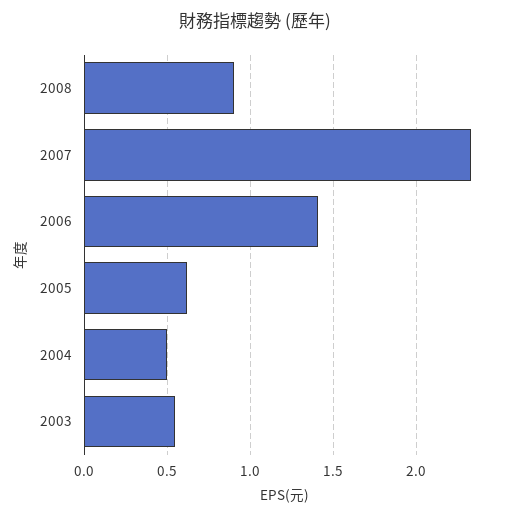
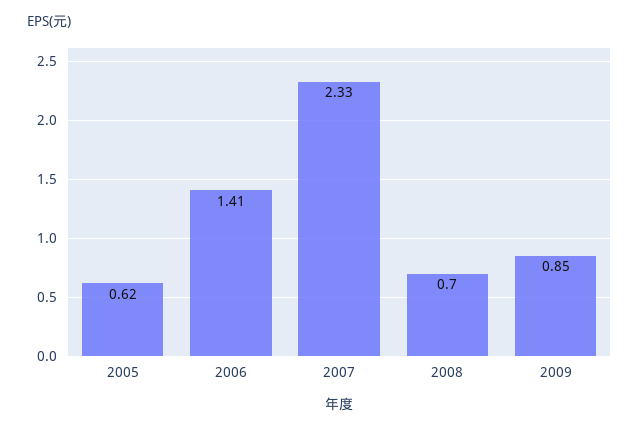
2008: 0.9 -> 0.7
2004: 0.5 -> none
2003: 0.55 -> none
2009: none -> 0.85

